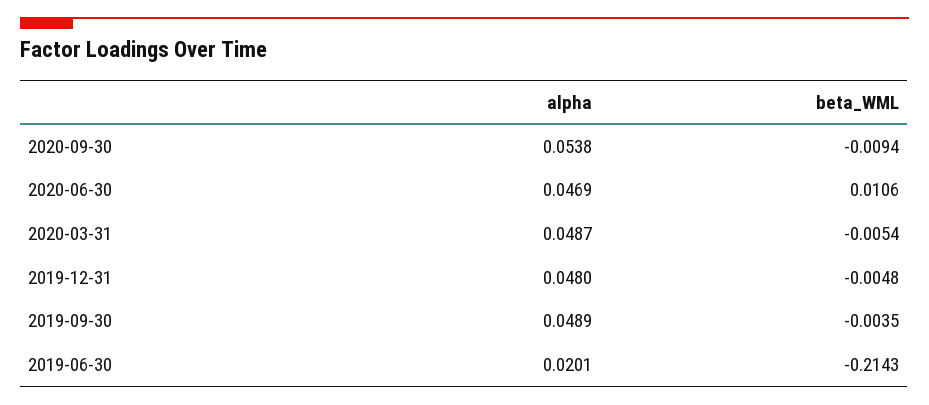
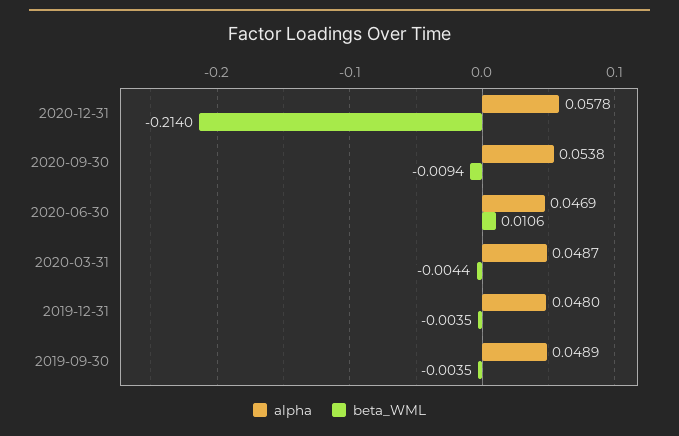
beta_WML, 2020-03-31: -0.0054 -> -0.0044
beta_WML, 2019-12-31: -0.0048 -> -0.0035
alpha, 2019-06-30: 0.0201 -> none
beta_WML, 2019-06-30: -0.2143 -> none
alpha, 2020-12-31: none -> 0.0578
beta_WML, 2020-12-31: none -> -0.214

